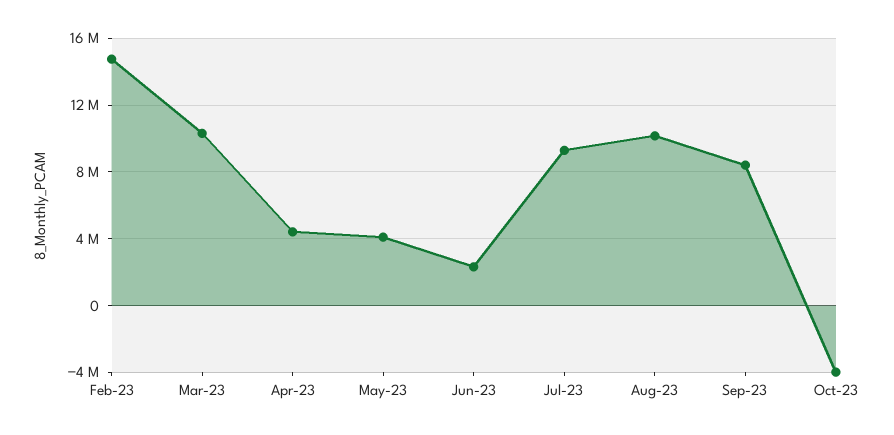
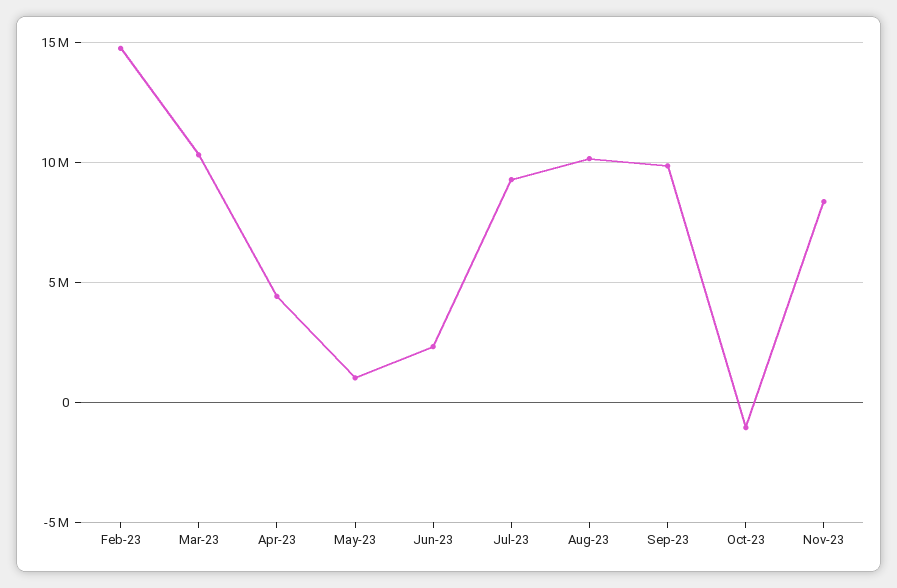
May-23: 4000000 -> 1000000
Sep-23: 8500000 -> 10000000
Oct-23: -4000000 -> -1000000
Nov-23: none -> 8500000

